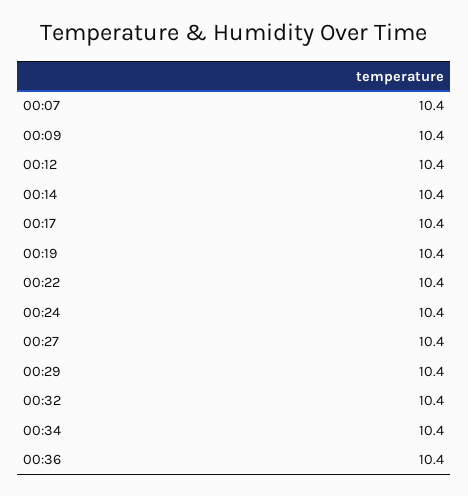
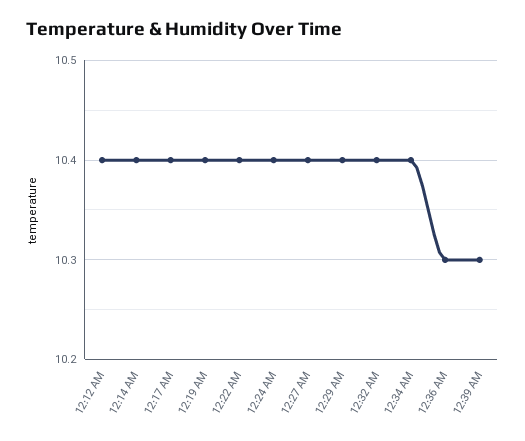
00:07: 10.4 -> none
00:09: 10.4 -> none
00:36: 10.4 -> 10.3
12:39 AM: none -> 10.3

